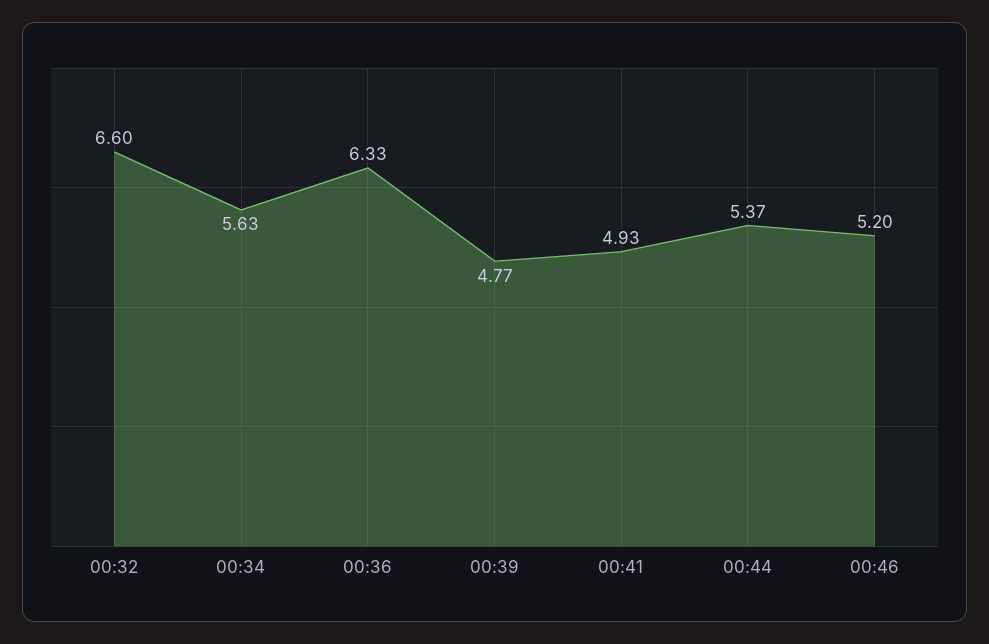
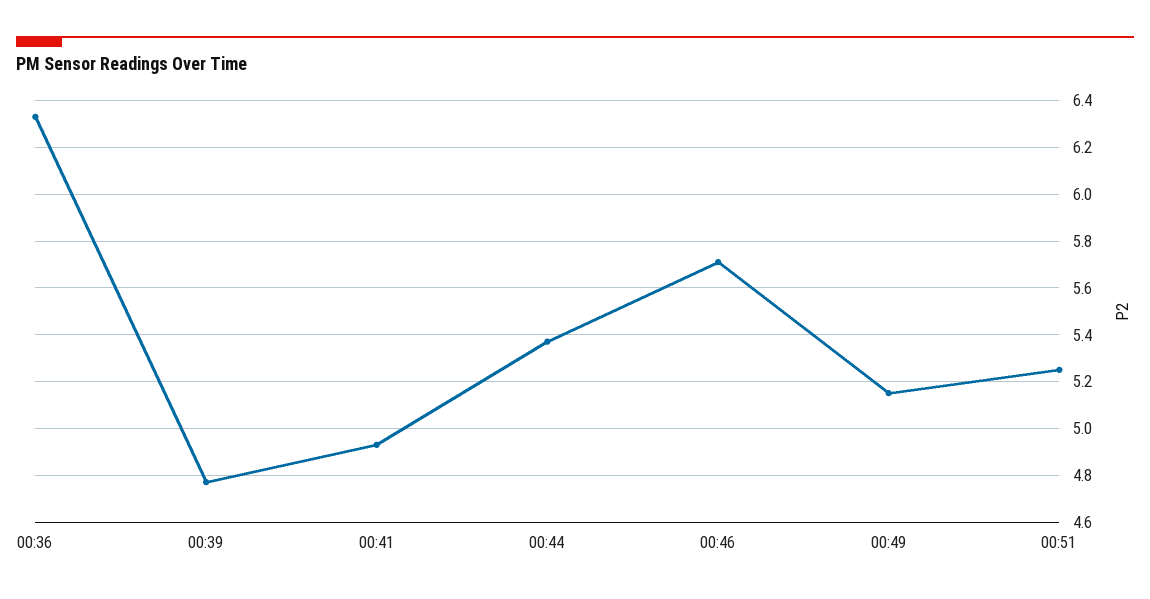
00:32: 6.6 -> none
00:34: 5.63 -> none
00:46: 5.2 -> 5.7
00:49: none -> 5.15
00:51: none -> 5.25

